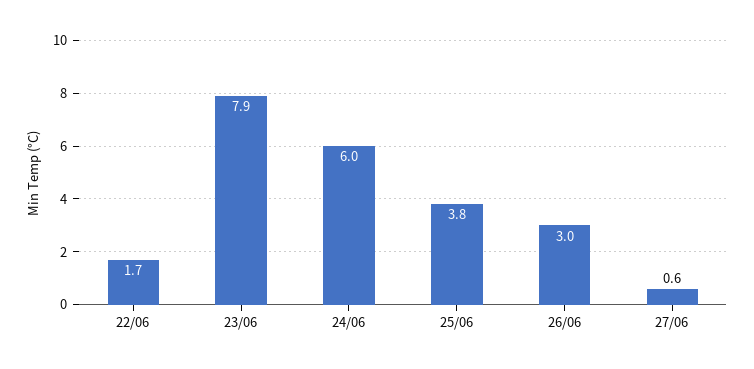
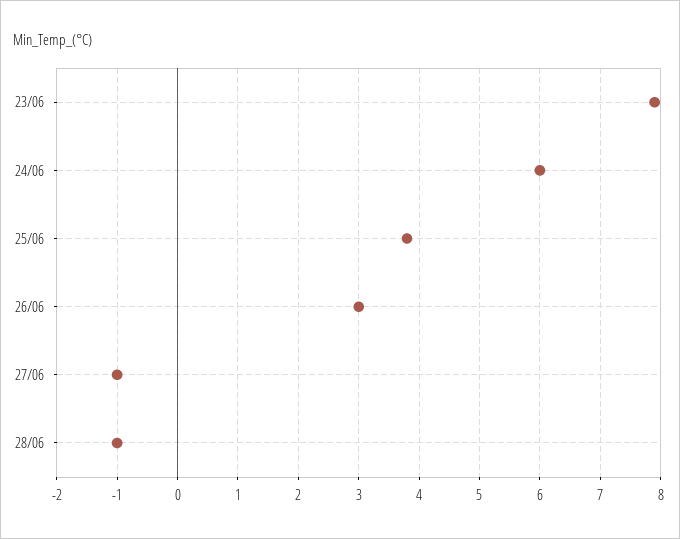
22/06: 1.7 -> none
27/06: 0.6 -> -1
28/06: none -> -1

